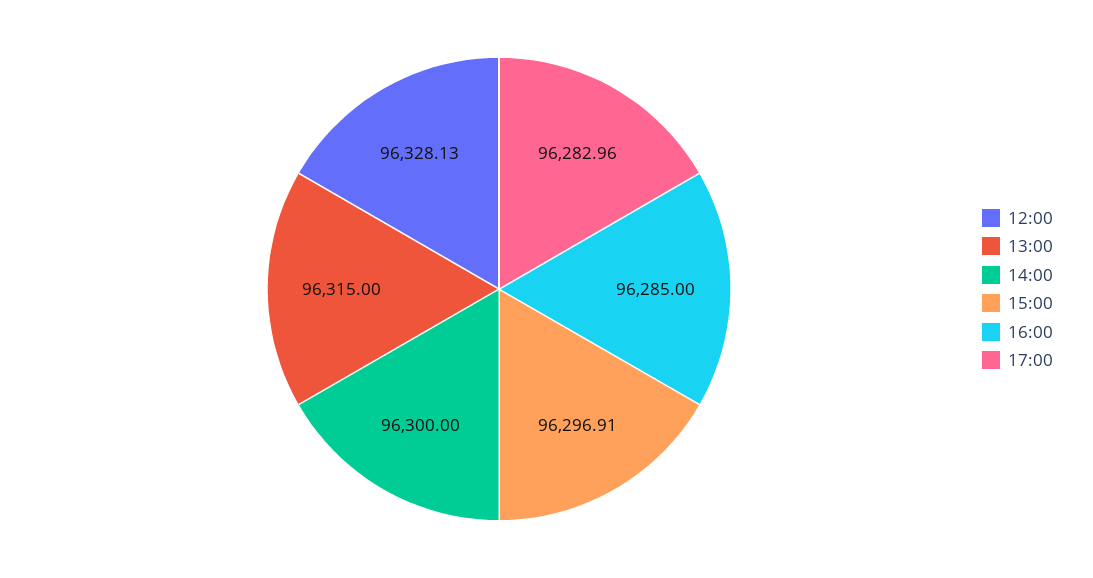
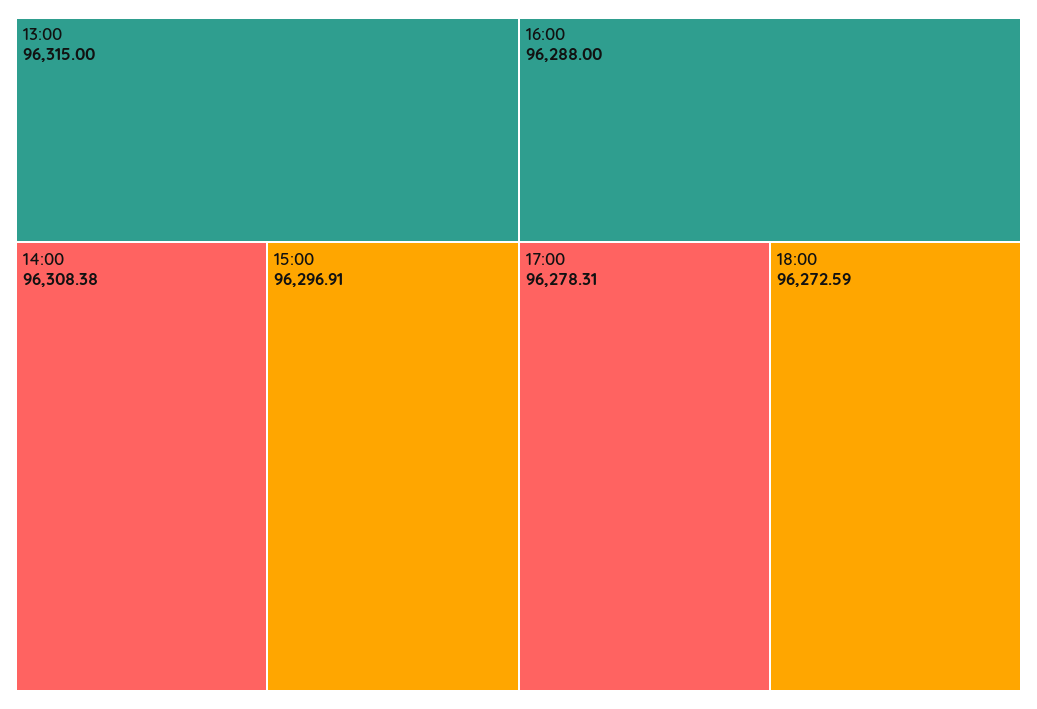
12:00: 96328.13 -> none
14:00: 96300 -> 96308.38
16:00: 96285 -> 96288
17:00: 96282.96 -> 96278.31
18:00: none -> 96272.59

